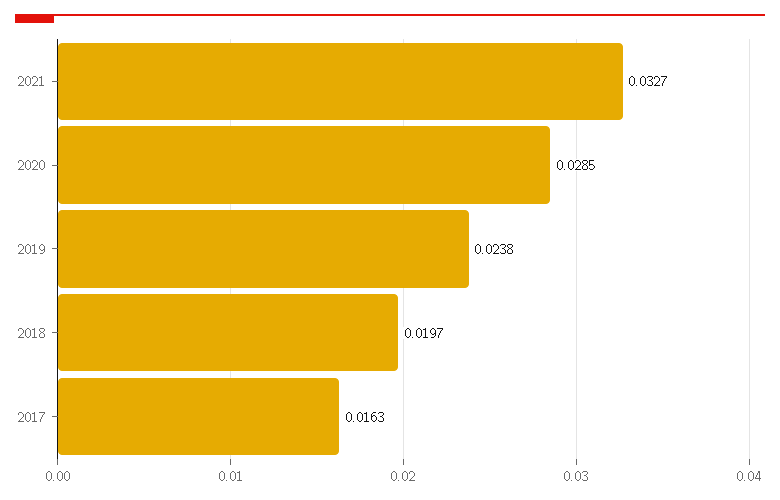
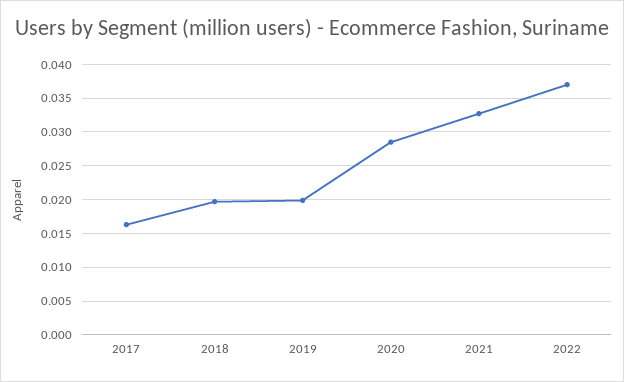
2019: 0.0238 -> 0.02
2022: none -> 0.037

